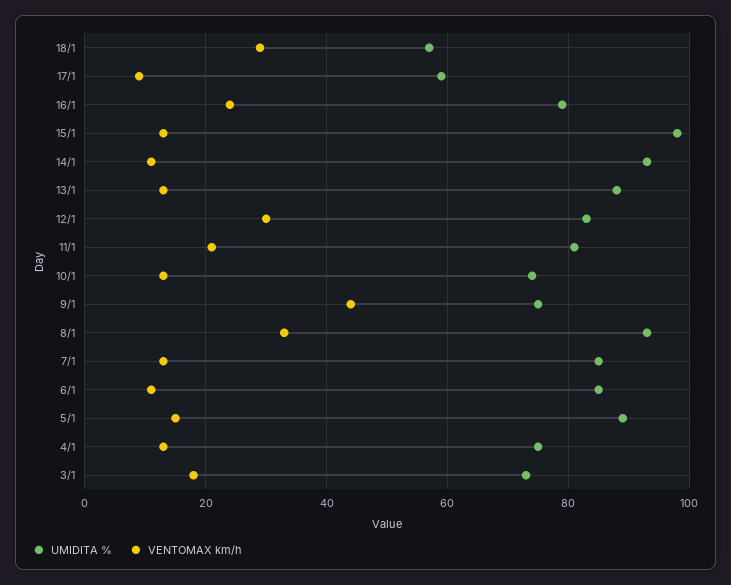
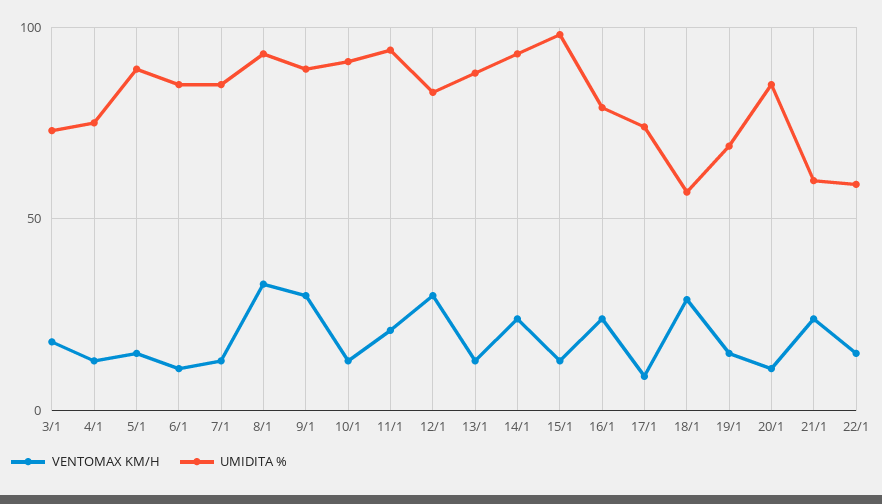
UMIDITA %, 17/1: 60 -> 75
VENTOMAX km/h, 14/1: 10 -> 25
UMIDITA %, 11/1: 80 -> 95
UMIDITA %, 10/1: 75 -> 90
UMIDITA %, 9/1: 75 -> 90
VENTOMAX km/h, 9/1: 45 -> 30
VENTOMAX km/h, 19/1: none -> 15
UMIDITA %, 19/1: none -> 70
VENTOMAX km/h, 20/1: none -> 10
UMIDITA %, 20/1: none -> 85
VENTOMAX km/h, 21/1: none -> 25
UMIDITA %, 21/1: none -> 60
VENTOMAX km/h, 22/1: none -> 15
UMIDITA %, 22/1: none -> 60

